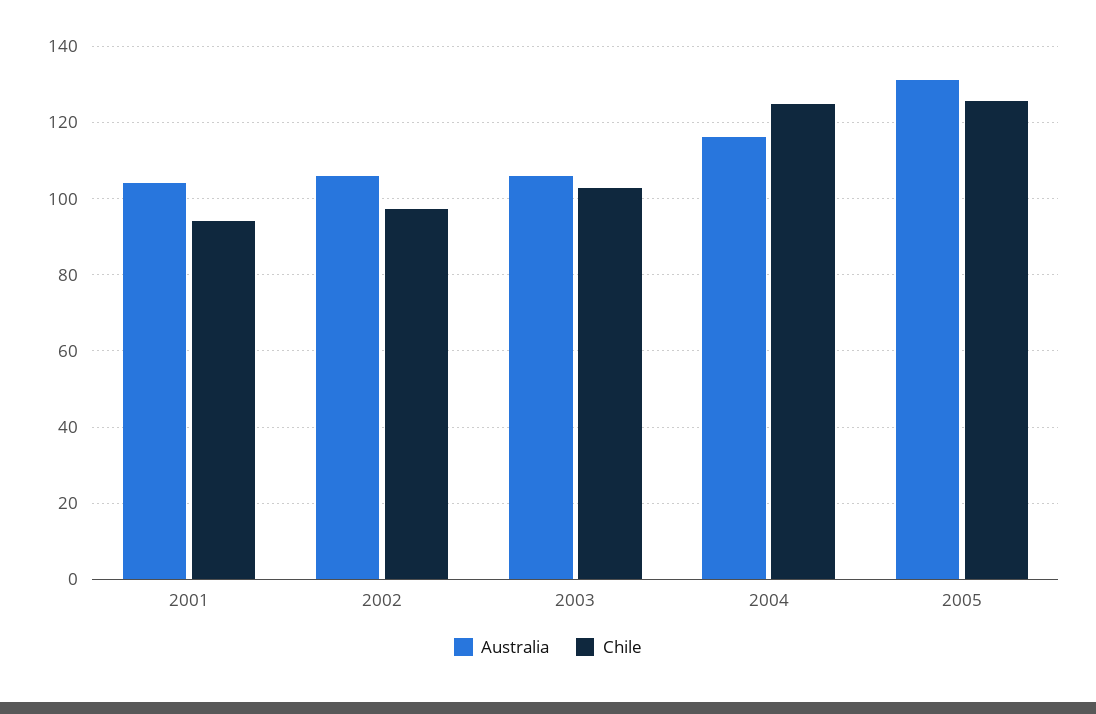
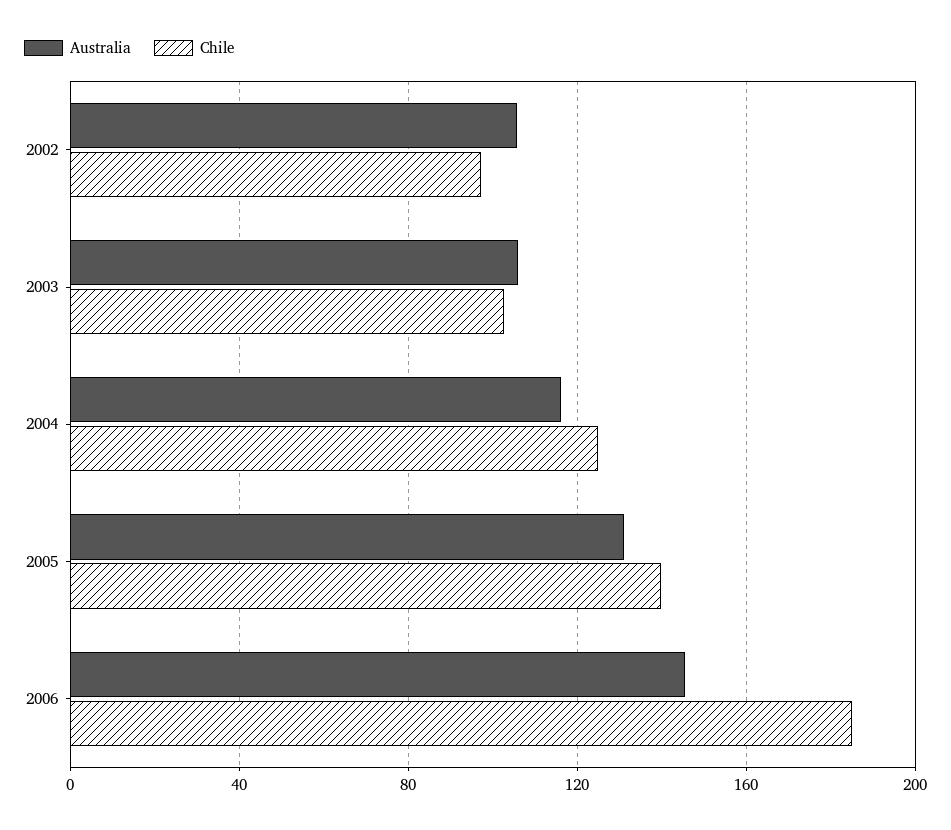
Australia, 2001: 104 -> none
Chile, 2001: 94 -> none
Chile, 2005: 126 -> 140
Australia, 2006: none -> 145
Chile, 2006: none -> 185

